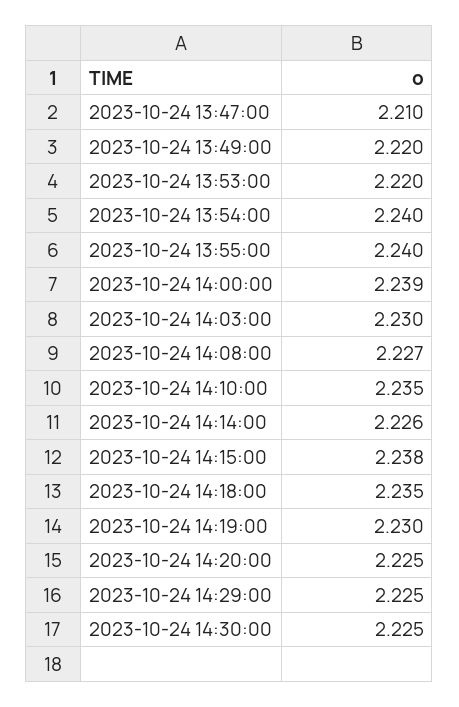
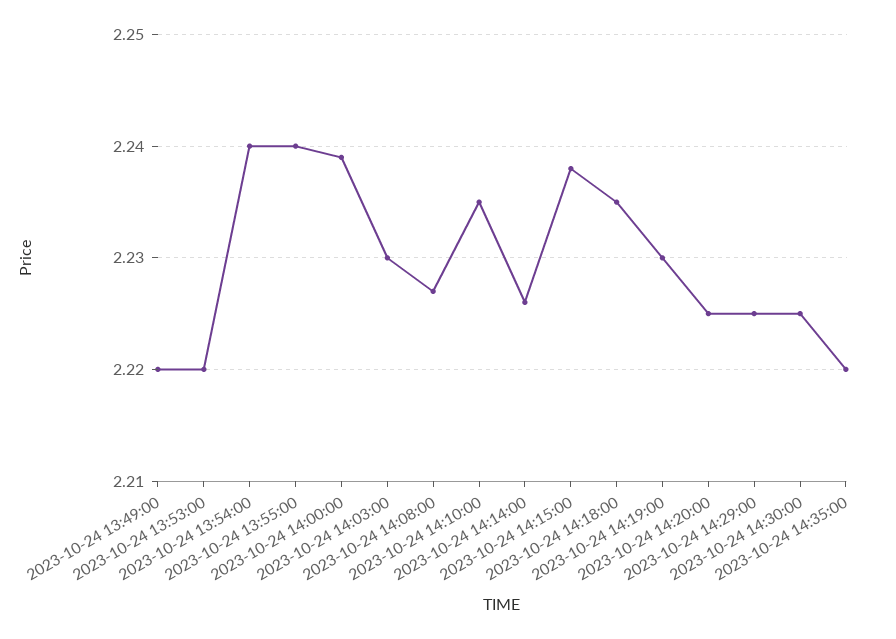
2023-10-24 13:47:00: 2.21 -> none
2023-10-24 14:35:00: none -> 2.22

